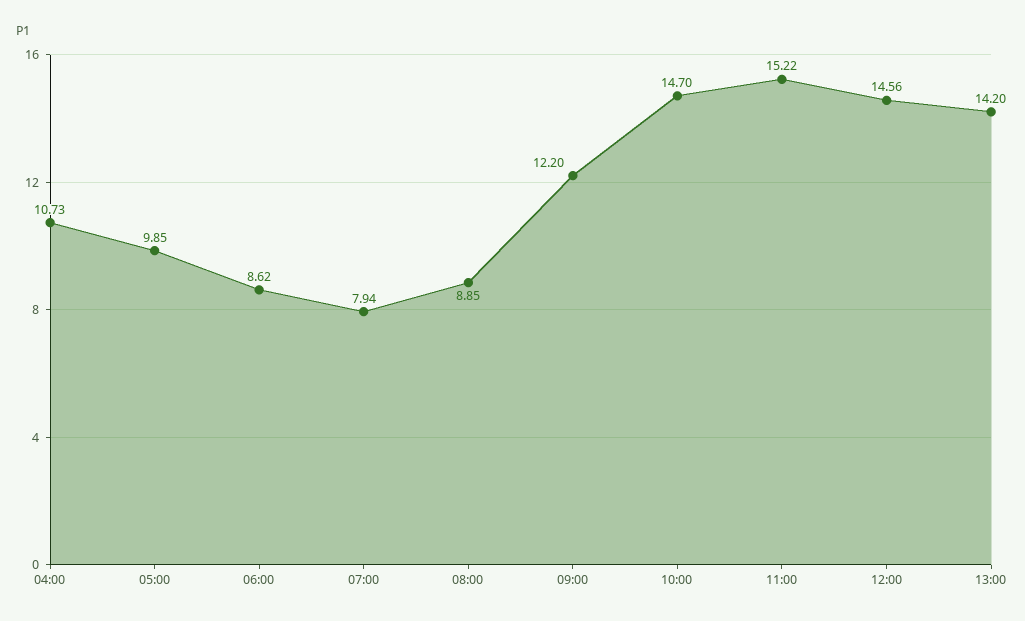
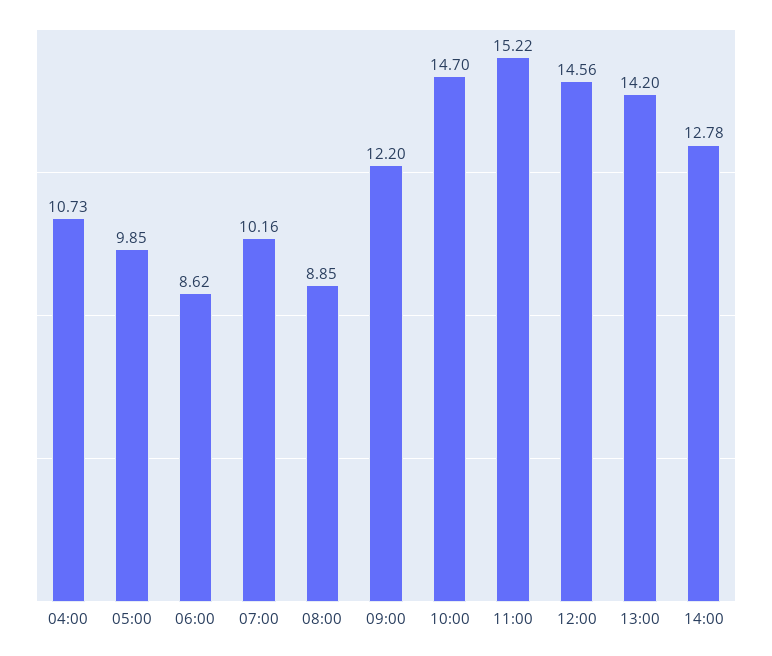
07:00: 7.94 -> 10.16
14:00: none -> 12.78

